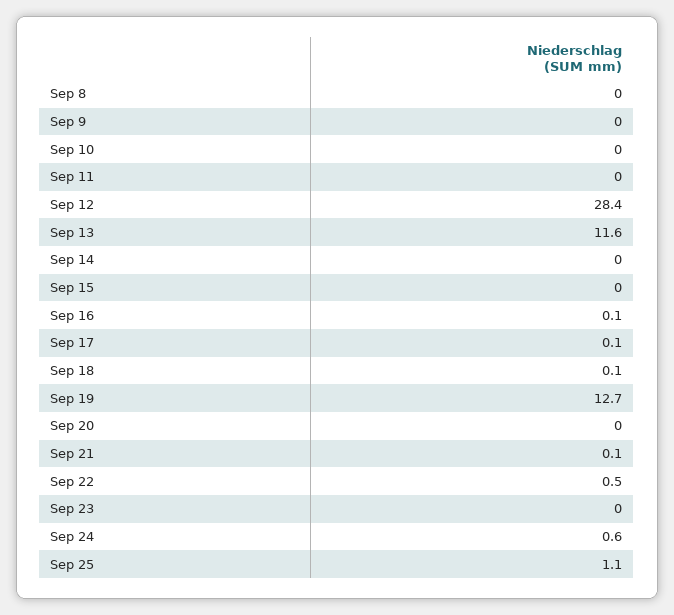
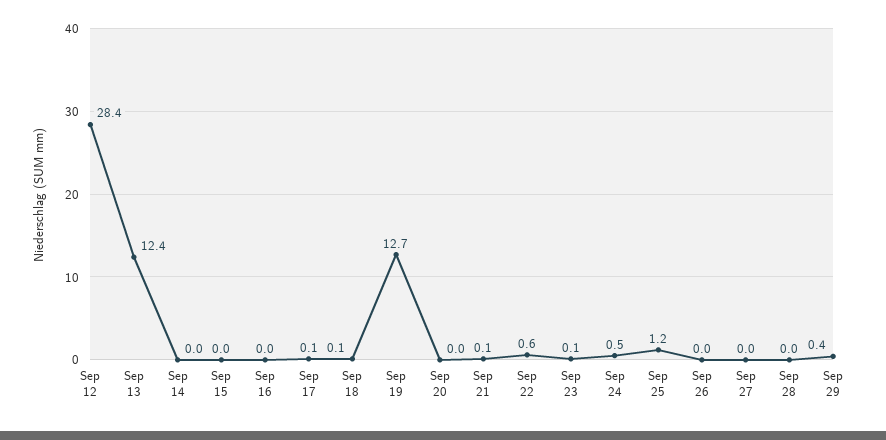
Sep 8: 0 -> none
Sep 9: 0 -> none
Sep 10: 0 -> none
Sep 11: 0 -> none
Sep 13: 11.6 -> 12.4
Sep 16: 0.1 -> 0
Sep 22: 0.5 -> 0.6
Sep 23: 0 -> 0.1
Sep 24: 0.6 -> 0.5
Sep 25: 1.1 -> 1.2
Sep 26: none -> 0
Sep 27: none -> 0
Sep 28: none -> 0
Sep 29: none -> 0.4

